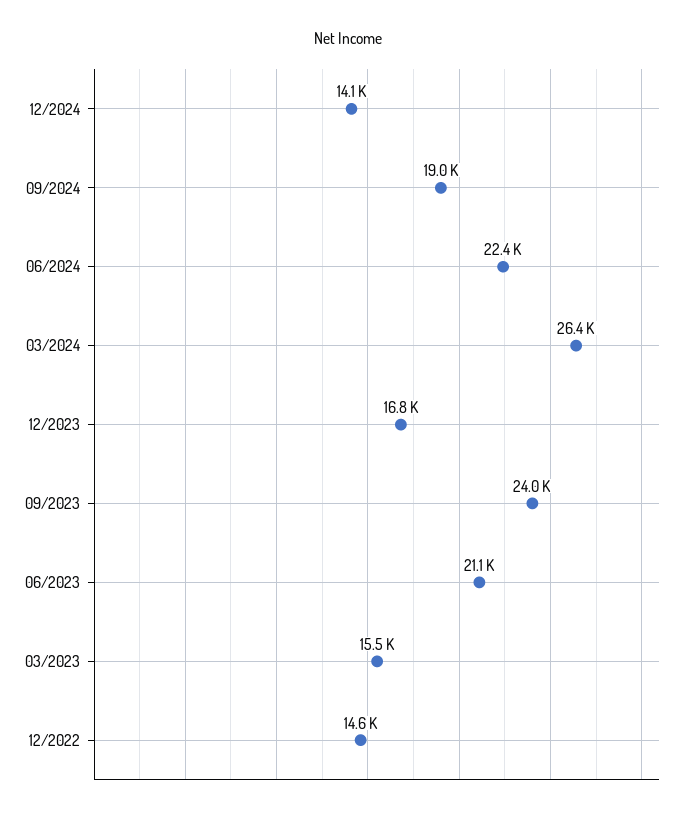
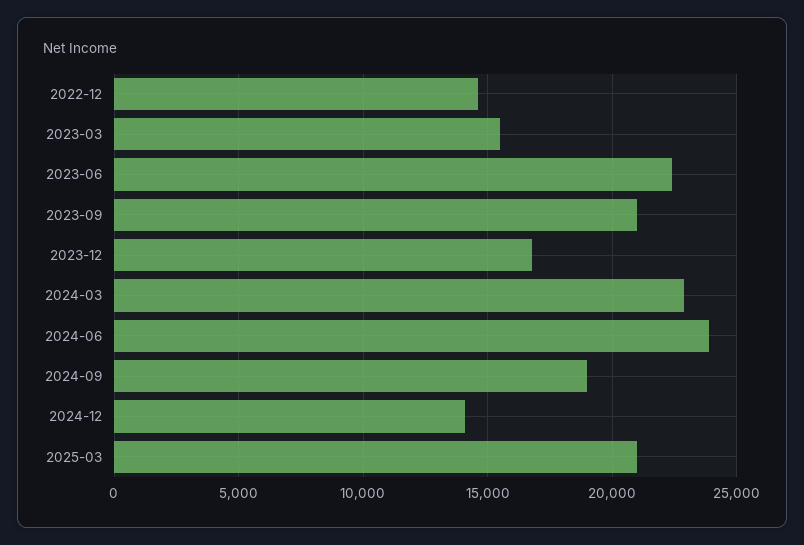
06/2024: 22400 -> 24000
03/2024: 26400 -> 23000
09/2023: 24000 -> 21000
06/2023: 21100 -> 22500
2025-03: none -> 21000

